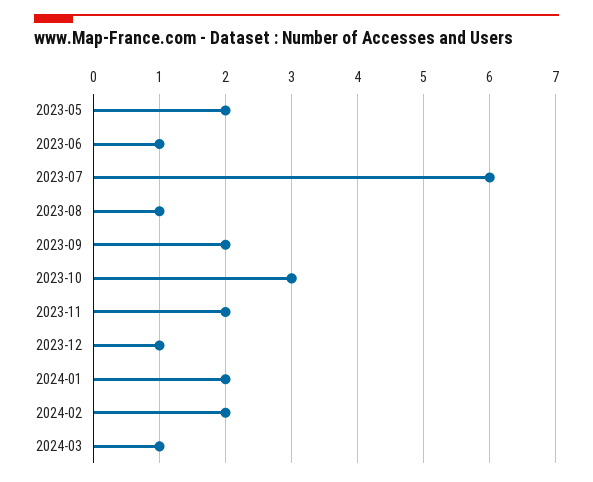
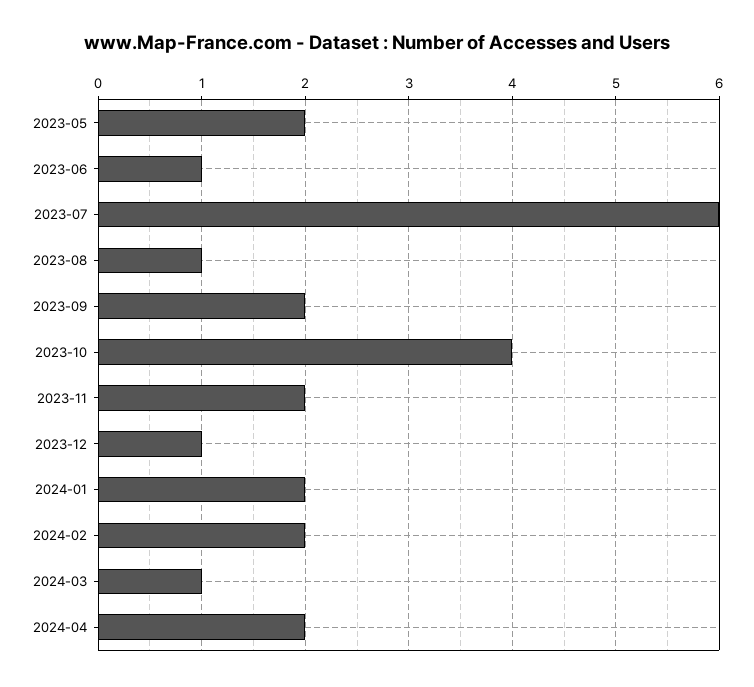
2023-10: 3 -> 4
2024-04: none -> 2

